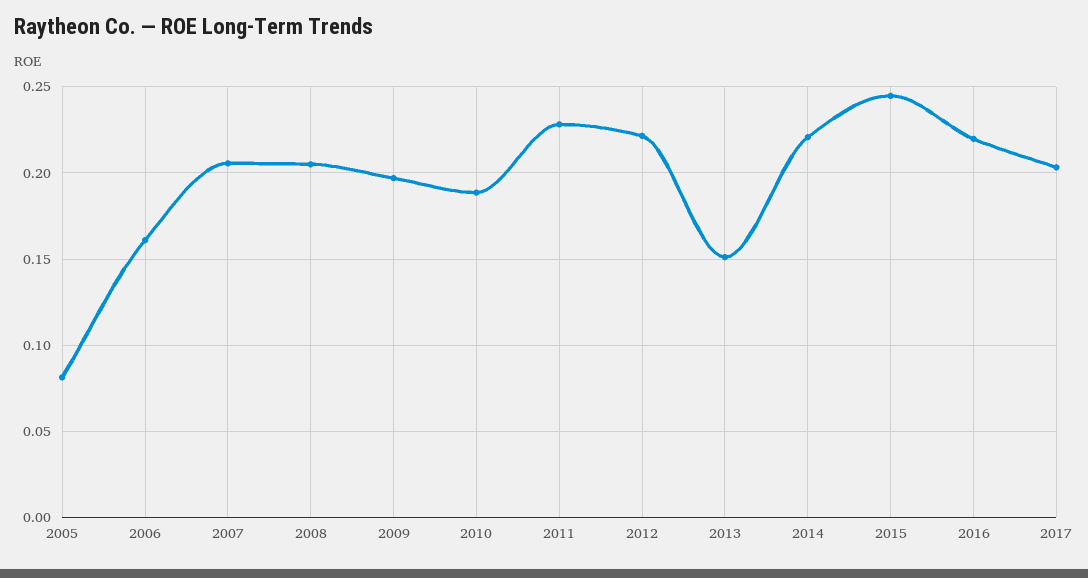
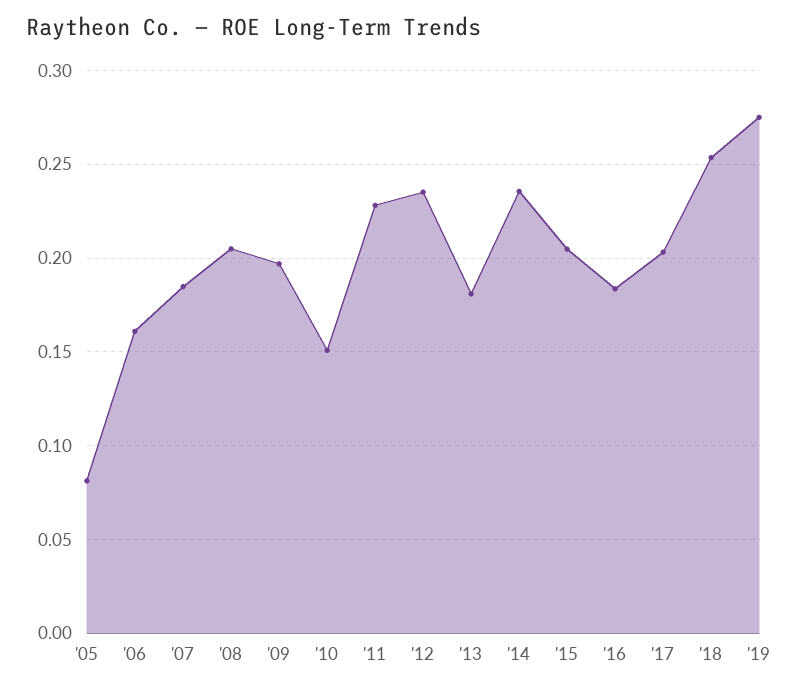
2007: 0.205 -> 0.185
2010: 0.19 -> 0.15
2012: 0.22 -> 0.235
2013: 0.15 -> 0.18
2014: 0.22 -> 0.235
2015: 0.245 -> 0.205
2016: 0.22 -> 0.185
'18: none -> 0.255
'19: none -> 0.275

